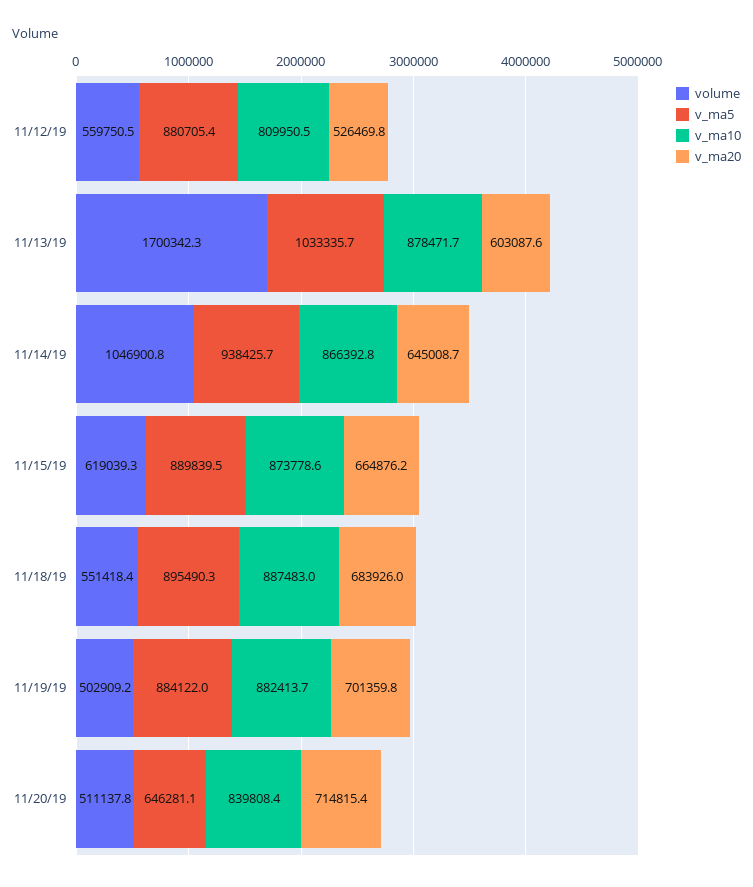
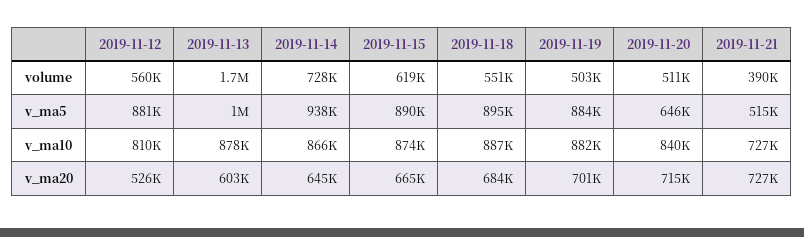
volume, 11/14/19: 1046900.8 -> 728000
volume, 2019-11-21: none -> 390000
v_ma5, 2019-11-21: none -> 515000
v_ma10, 2019-11-21: none -> 727000
v_ma20, 2019-11-21: none -> 727000

